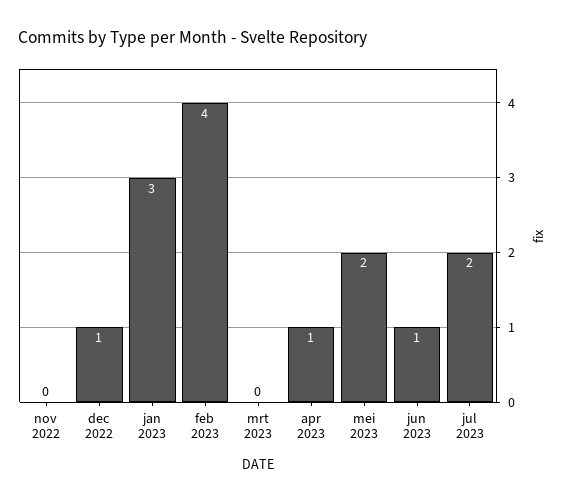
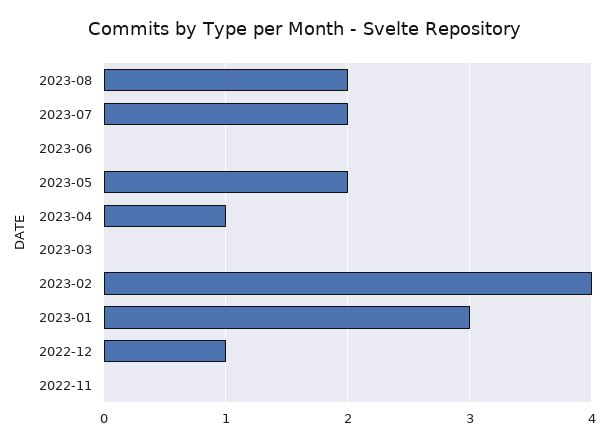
jun 2023: 1 -> 0
2023-08: none -> 2

